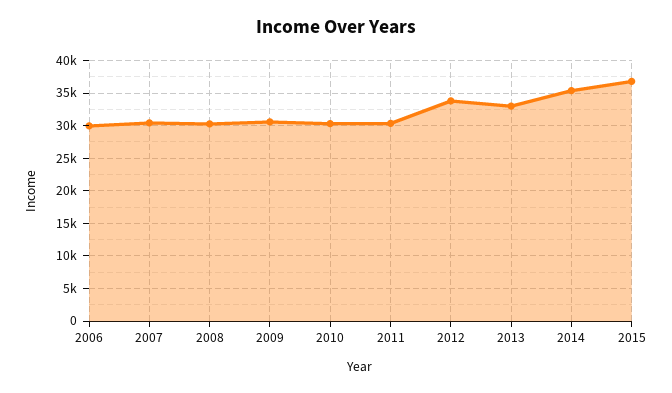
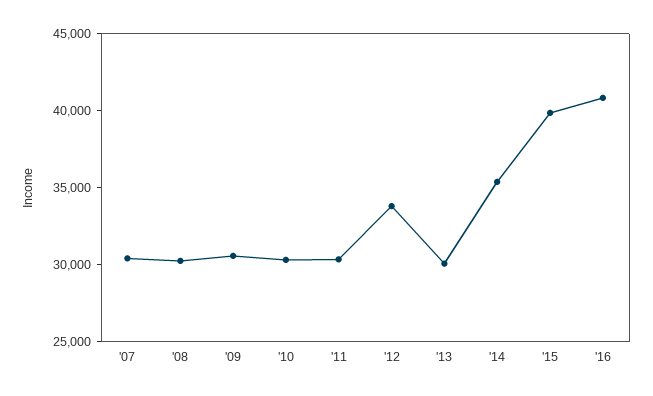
2006: 30000 -> none
2013: 33000 -> 30000
2015: 37000 -> 40000
'16: none -> 41000

